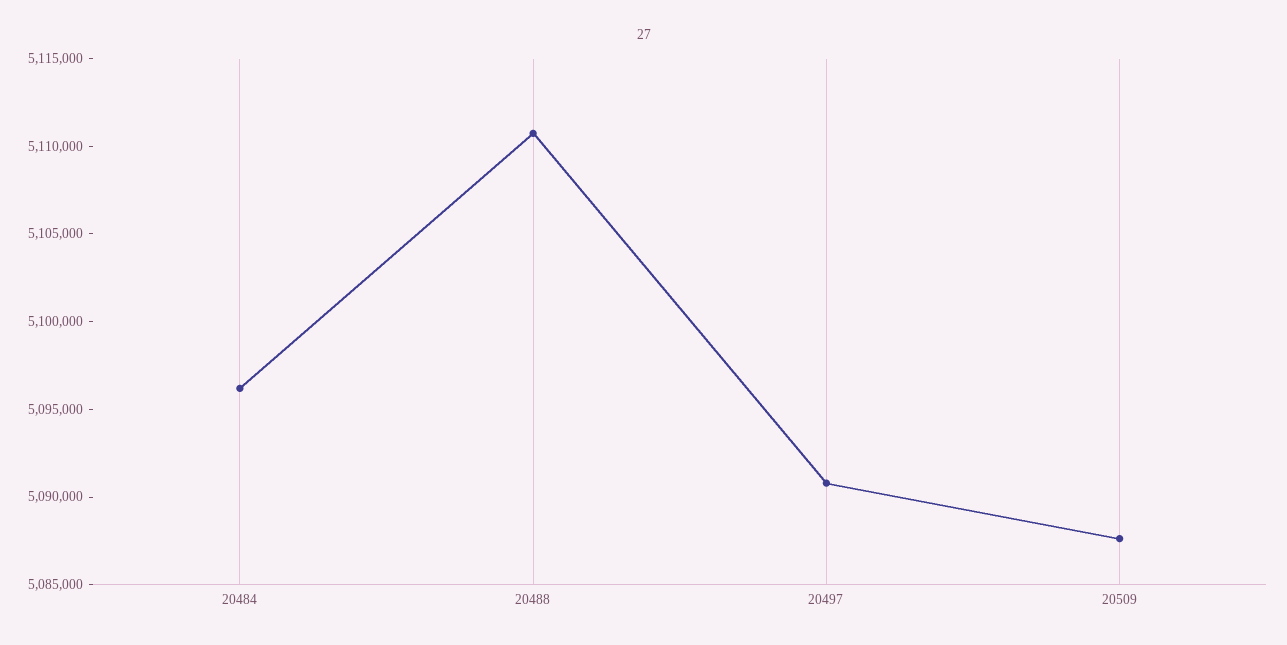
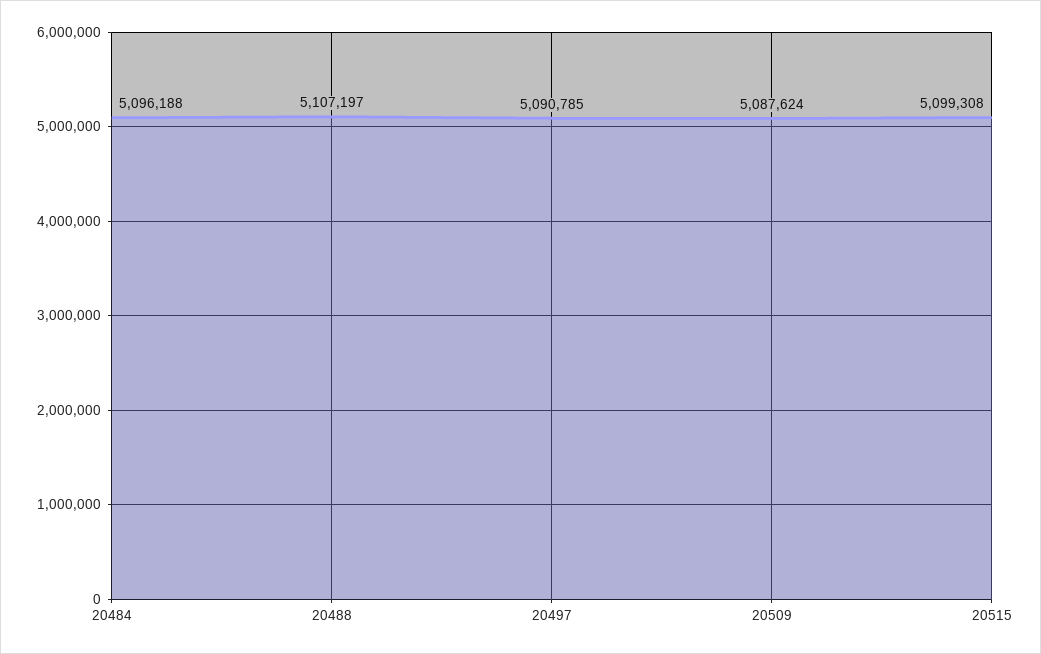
20488: 5111000 -> 5107197
20515: none -> 5099308

